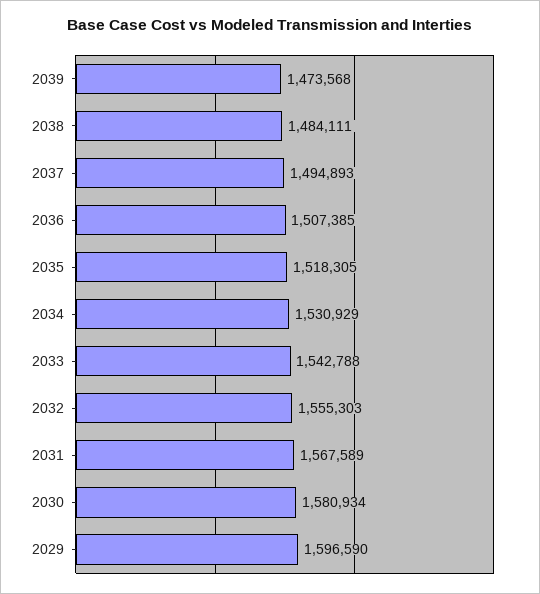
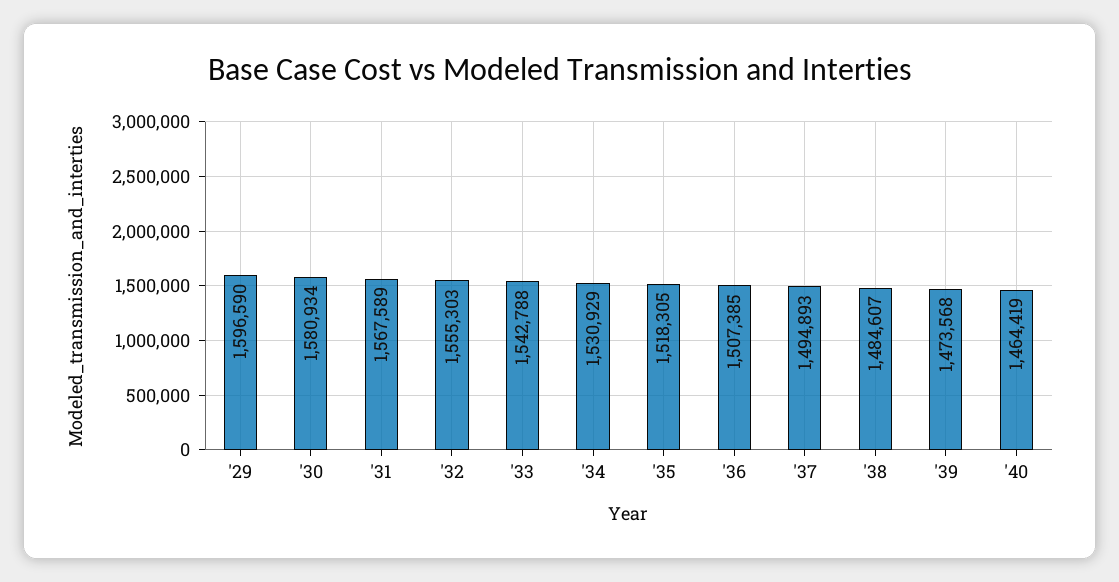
2038: 1484111 -> 1484607
'40: none -> 1464419

